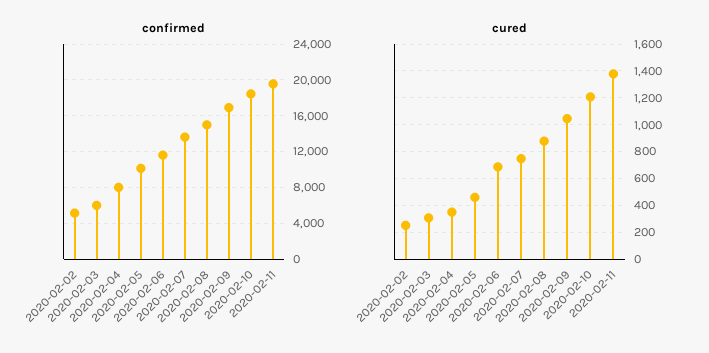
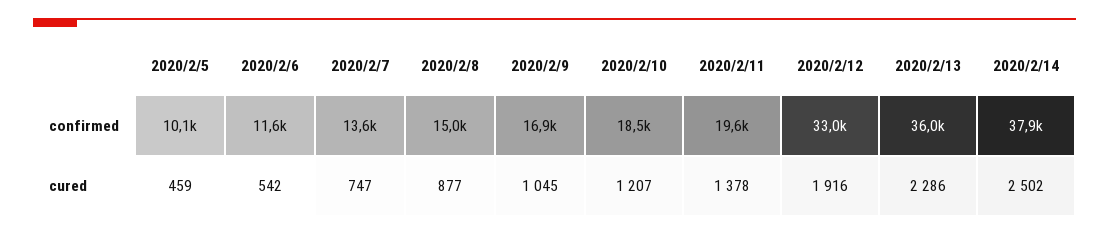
confirmed, 2020-02-02: 5000 -> none
confirmed, 2020-02-03: 6000 -> none
confirmed, 2020-02-04: 8000 -> none
cured, 2020-02-02: 250 -> none
cured, 2020-02-03: 300 -> none
cured, 2020-02-04: 350 -> none
cured, 2020-02-06: 700 -> 542
confirmed, 2020/2/12: none -> 33000
confirmed, 2020/2/13: none -> 36000
confirmed, 2020/2/14: none -> 37900
cured, 2020/2/12: none -> 1916
cured, 2020/2/13: none -> 2286
cured, 2020/2/14: none -> 2502

